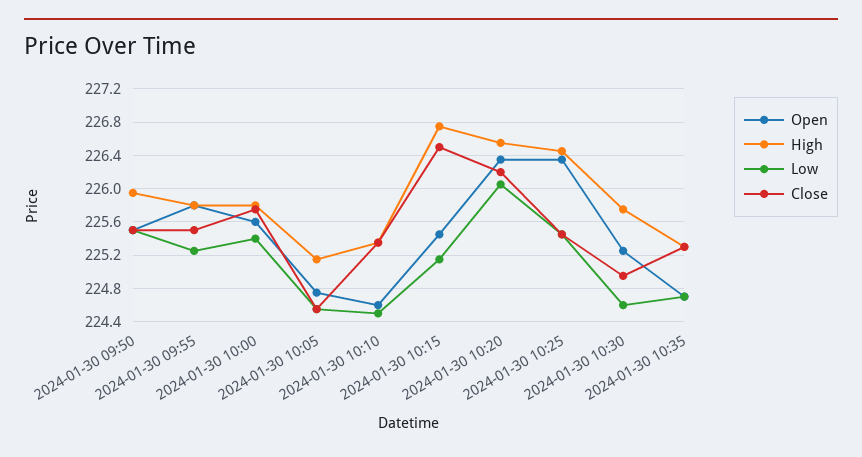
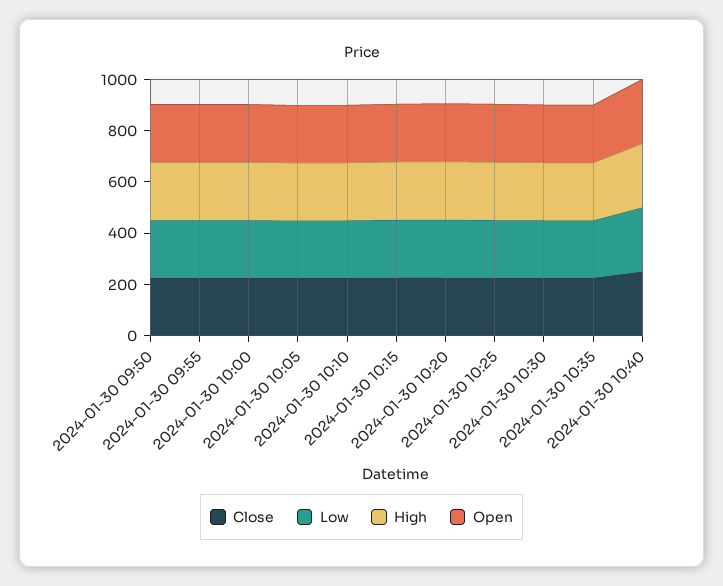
Close, 2024-01-30 10:40: none -> 250
Low, 2024-01-30 10:40: none -> 250
High, 2024-01-30 10:40: none -> 250
Open, 2024-01-30 10:40: none -> 250

